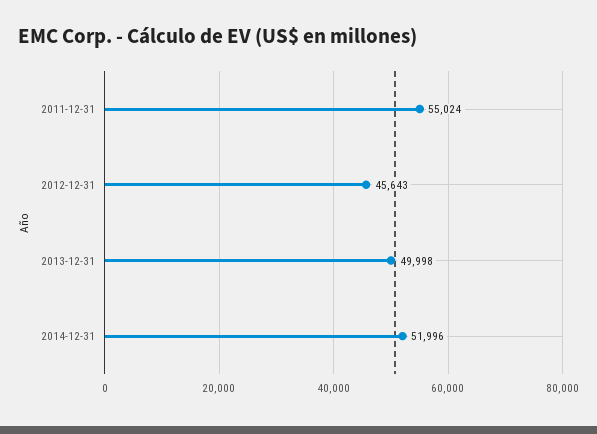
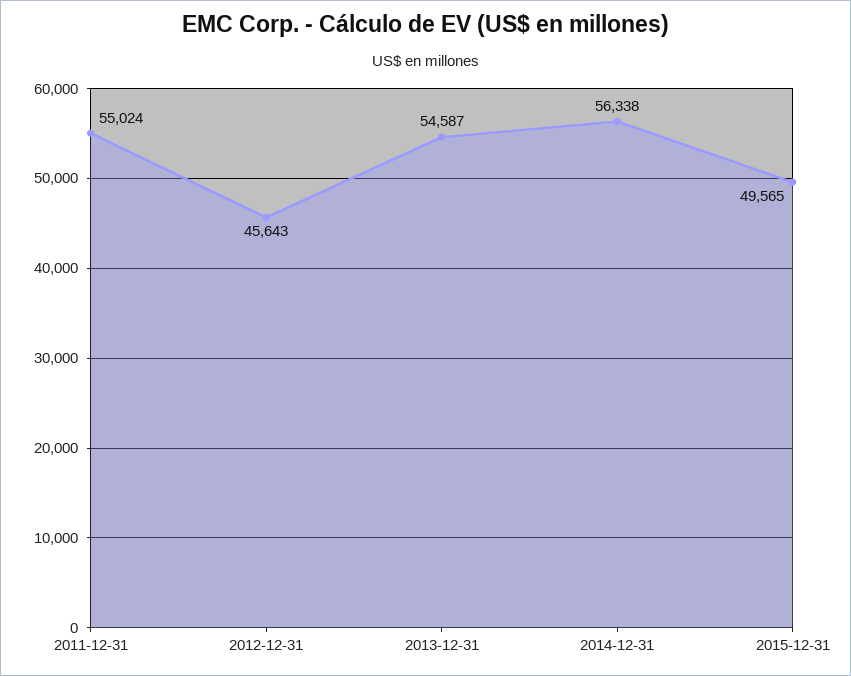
2013-12-31: 49998 -> 54587
2014-12-31: 51996 -> 56338
2015-12-31: none -> 49565

